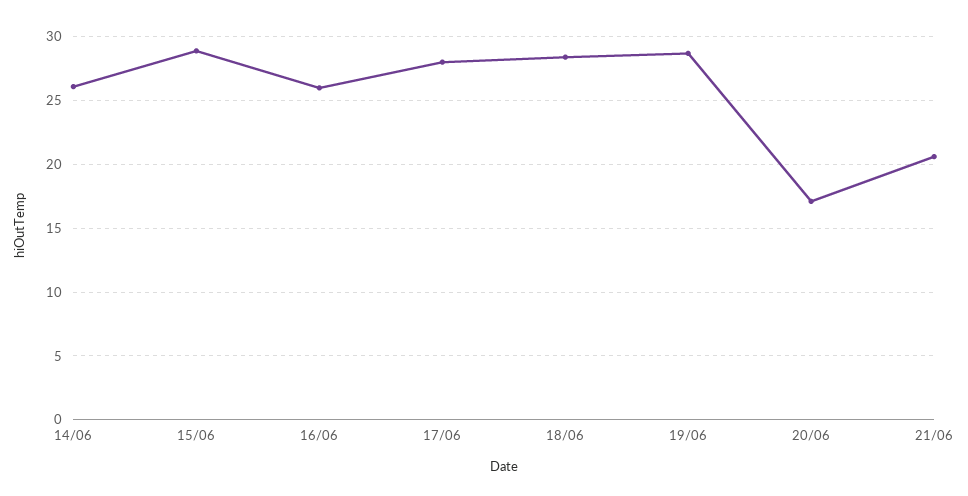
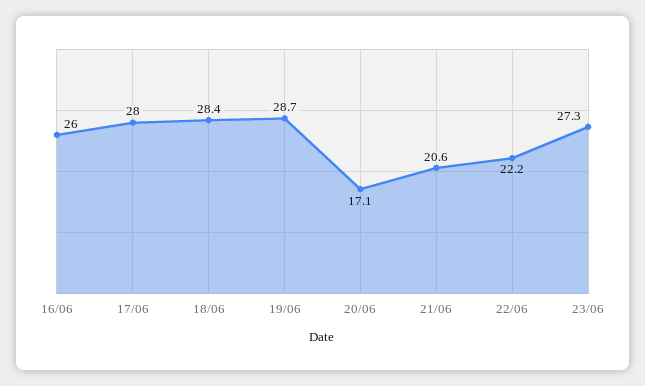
14/06: 26 -> none
15/06: 29 -> none
22/06: none -> 22.2
23/06: none -> 27.3

